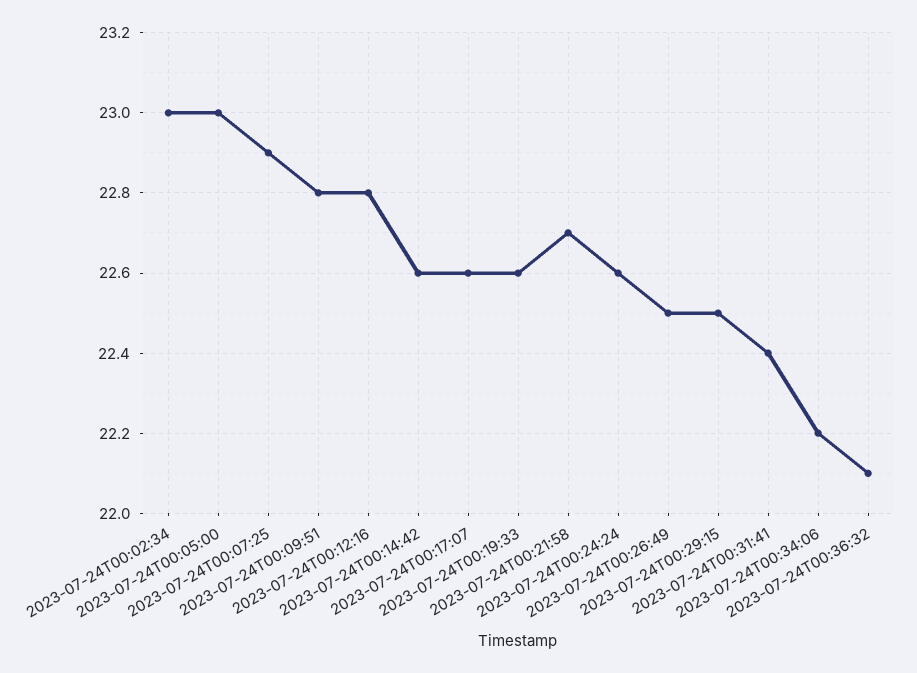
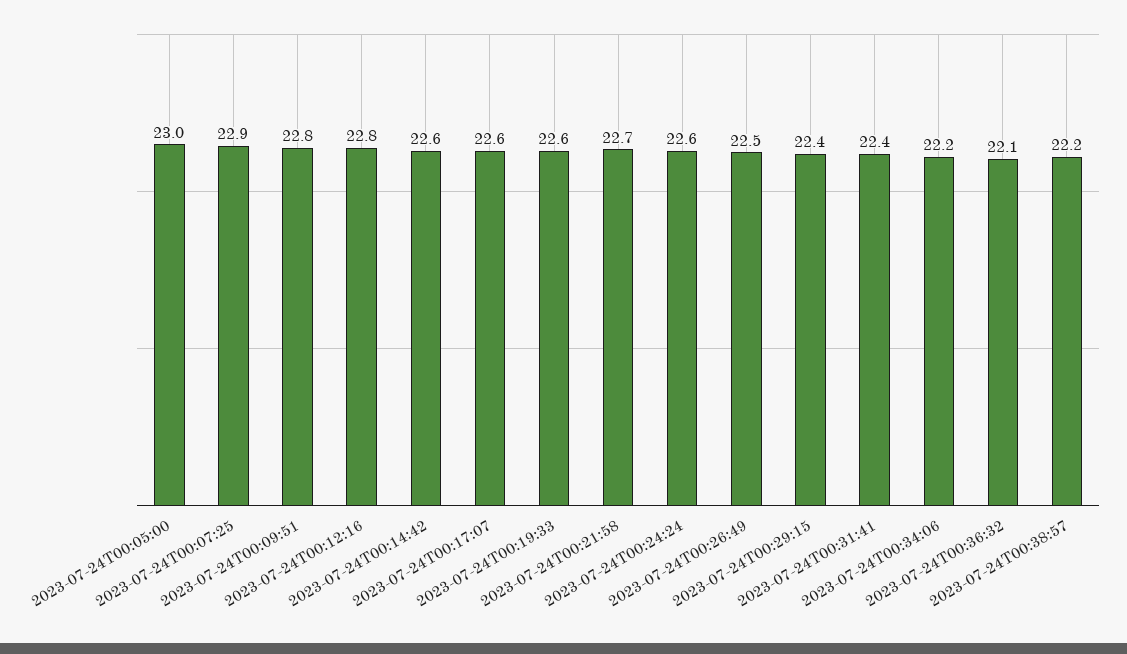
2023-07-24T00:02:34: 23 -> none
2023-07-24T00:29:15: 22.5 -> 22.4
2023-07-24T00:38:57: none -> 22.2

